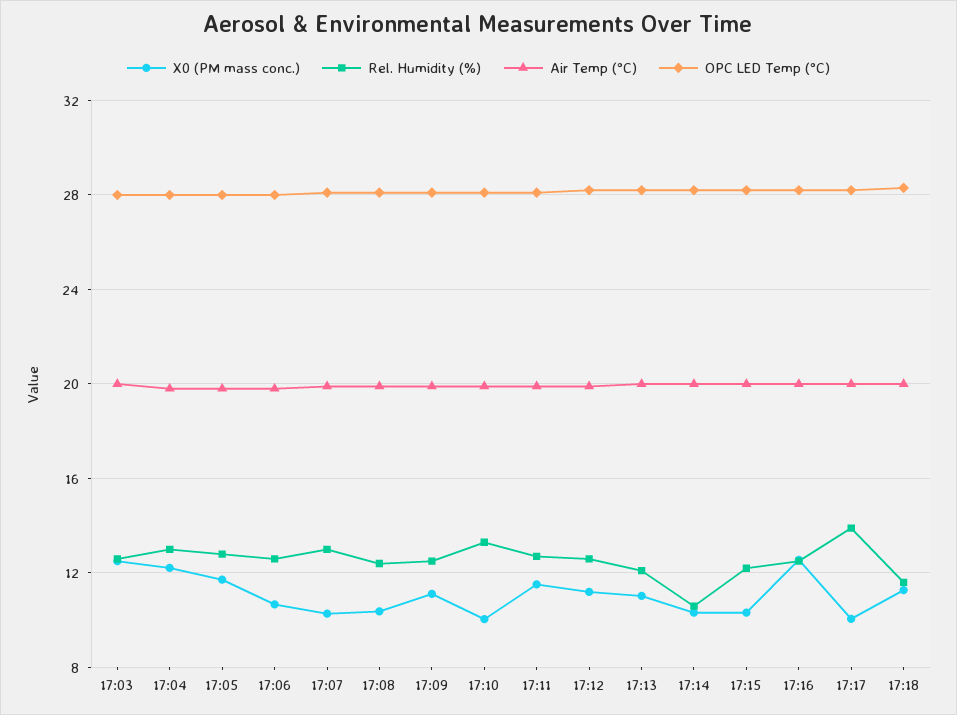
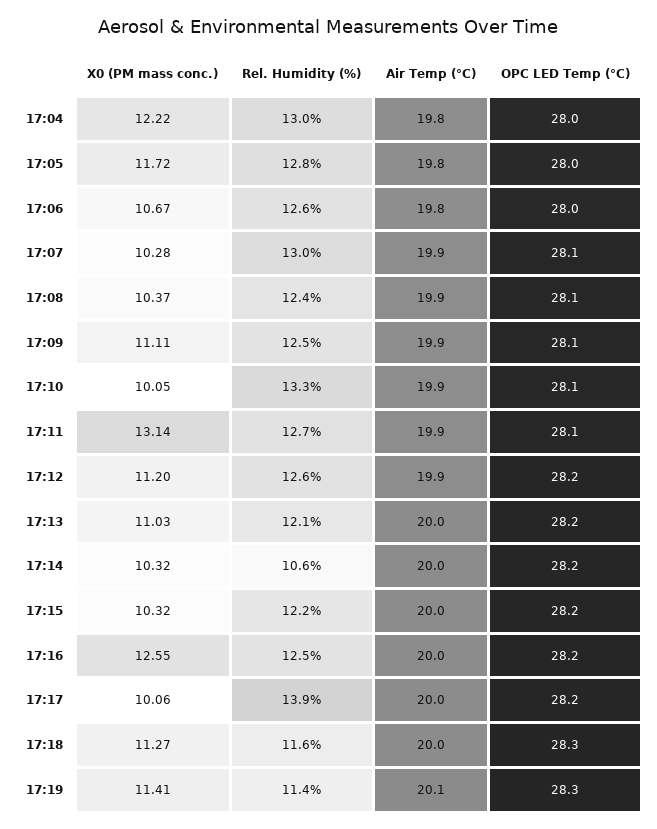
X0 (PM mass conc.), 17:03: 12.5 -> none
Rel. Humidity (%), 17:03: 12.5 -> none
Air Temp (°C), 17:03: 20 -> none
OPC LED Temp (°C), 17:03: 28 -> none
X0 (PM mass conc.), 17:11: 11.5 -> 13.14
X0 (PM mass conc.), 17:19: none -> 11.41
Rel. Humidity (%), 17:19: none -> 11.4
Air Temp (°C), 17:19: none -> 20.1
OPC LED Temp (°C), 17:19: none -> 28.3

